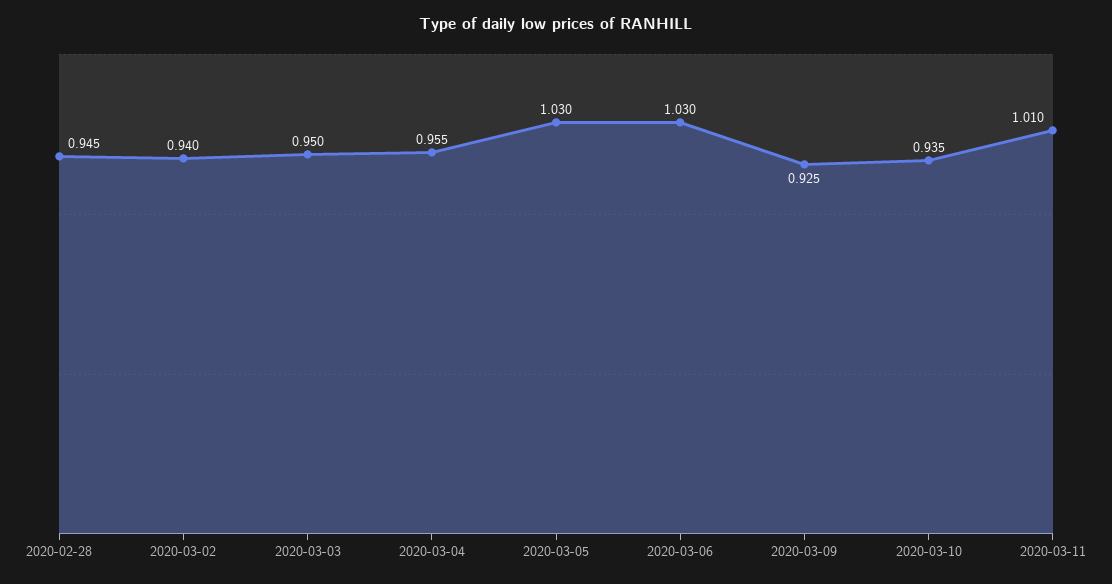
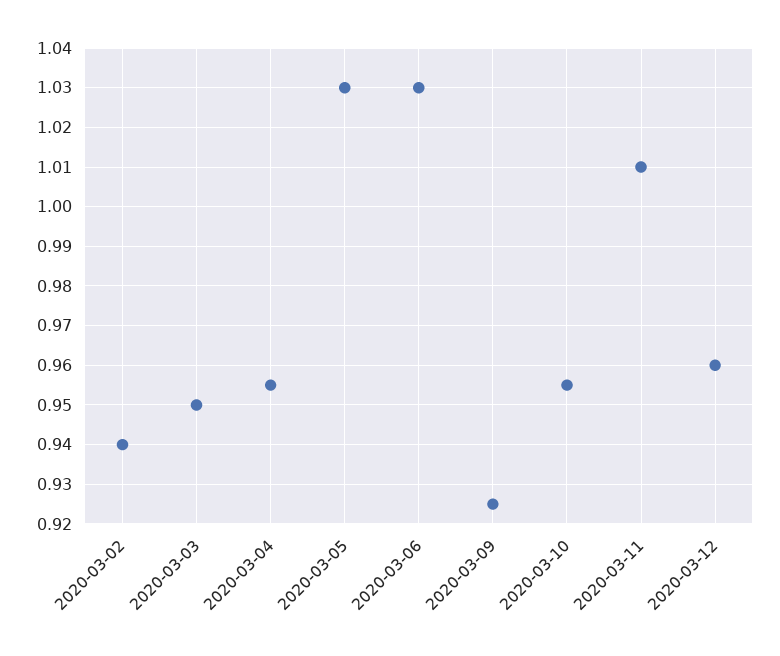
2020-02-28: 0.945 -> none
2020-03-10: 0.935 -> 0.955
2020-03-12: none -> 0.96

